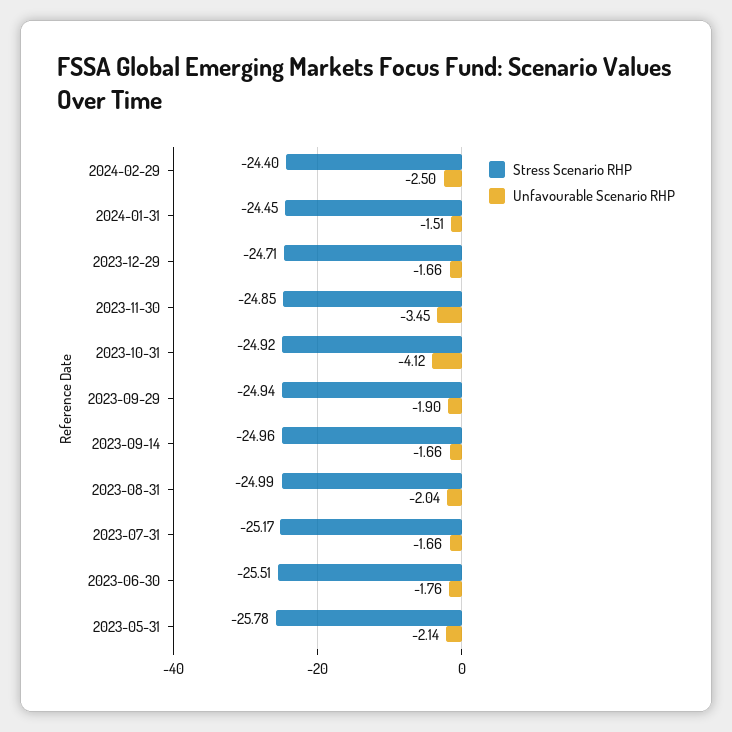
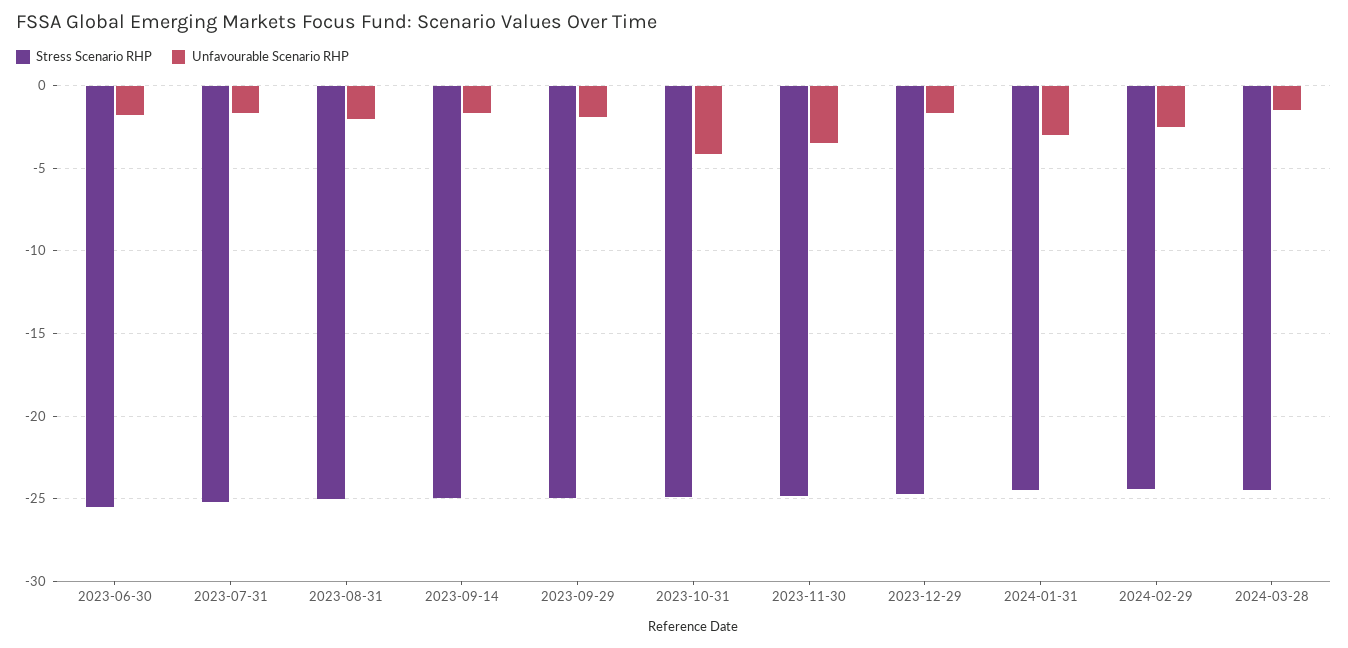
Unfavourable Scenario RHP, 2024-01-31: -1.51 -> -3
Stress Scenario RHP, 2023-05-31: -25.78 -> none
Unfavourable Scenario RHP, 2023-05-31: -2.14 -> none
Stress Scenario RHP, 2024-03-28: none -> -24.5
Unfavourable Scenario RHP, 2024-03-28: none -> -1.5

